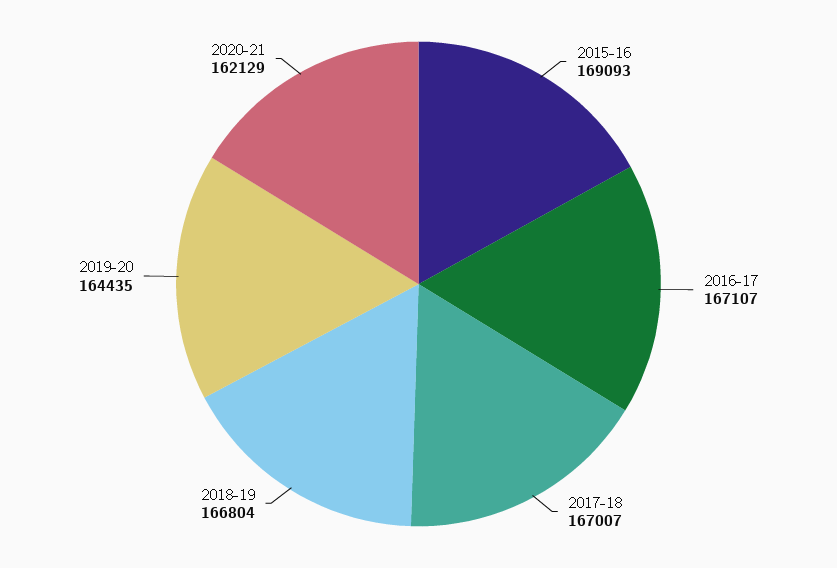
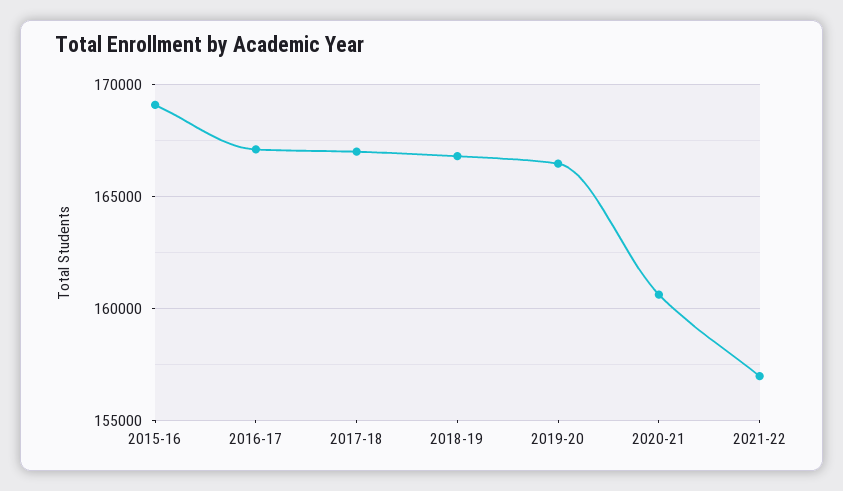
2019-20: 164435 -> 166500
2020-21: 162129 -> 160500
2021-22: none -> 157000

